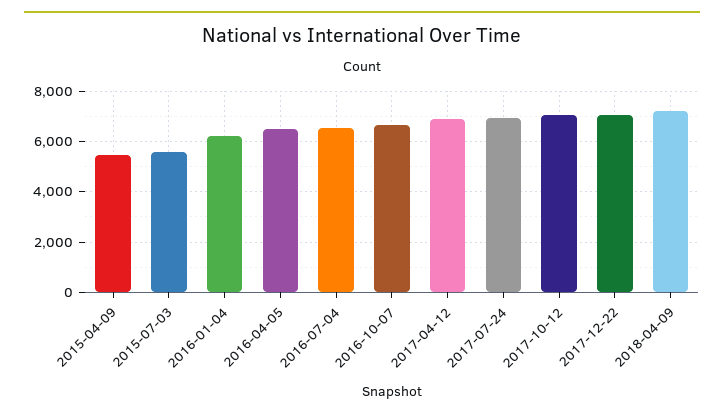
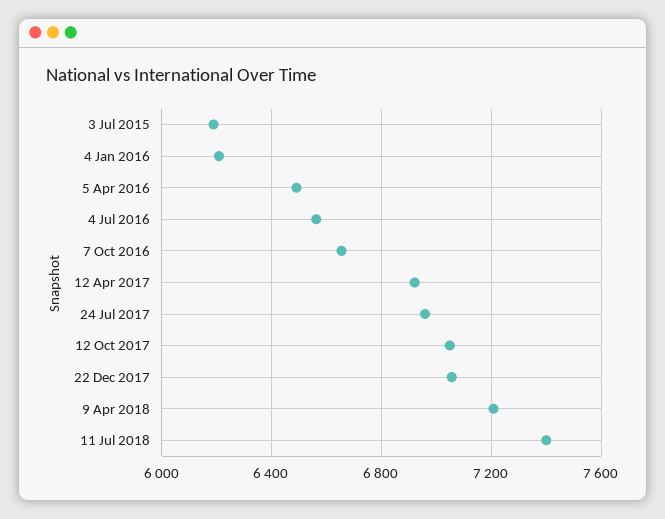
2015-04-09: 5500 -> none
2015-07-03: 5500 -> 6200
11 Jul 2018: none -> 7400

